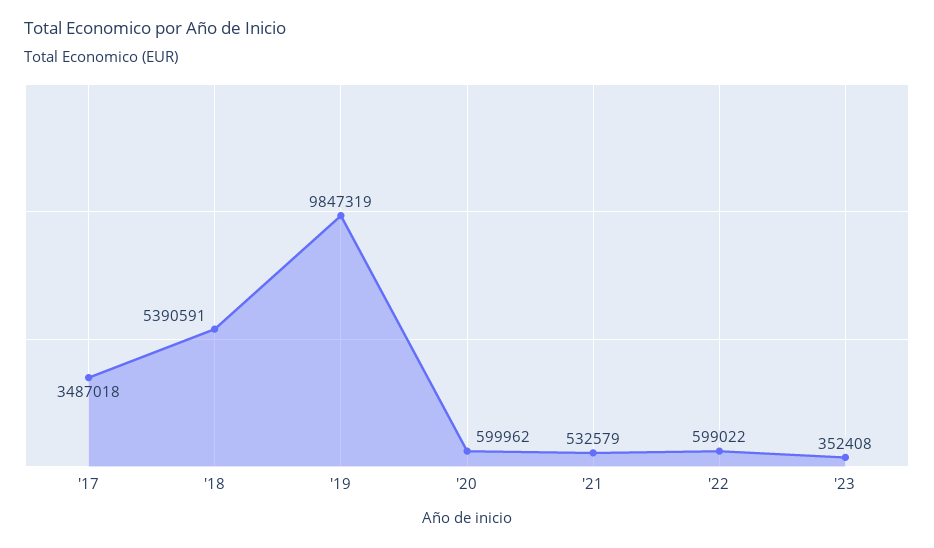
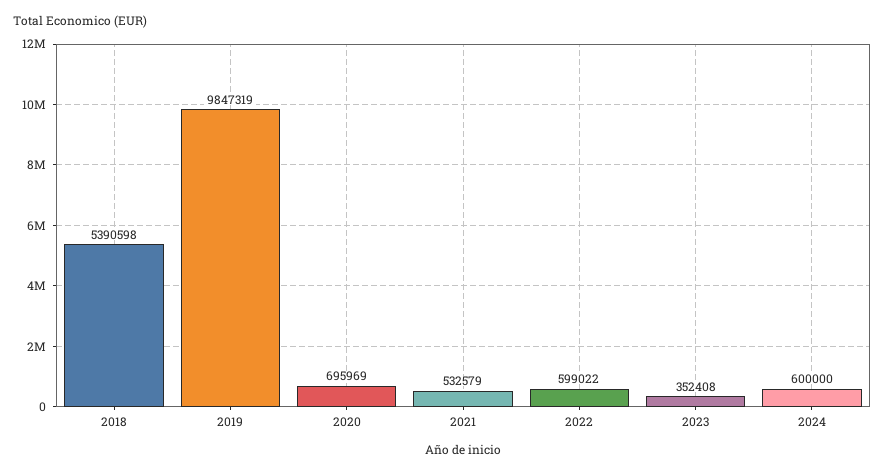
'17: 3487018 -> none
'18: 5390591 -> 5390598
'20: 599962 -> 695969
2024: none -> 600000

